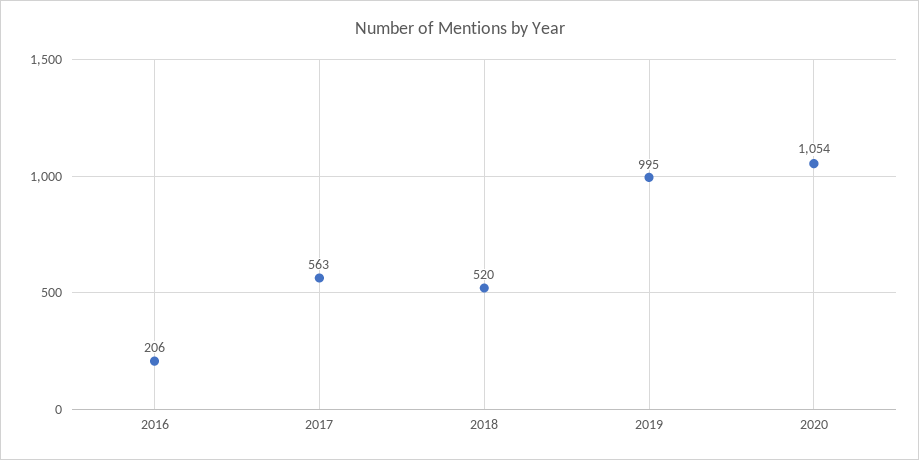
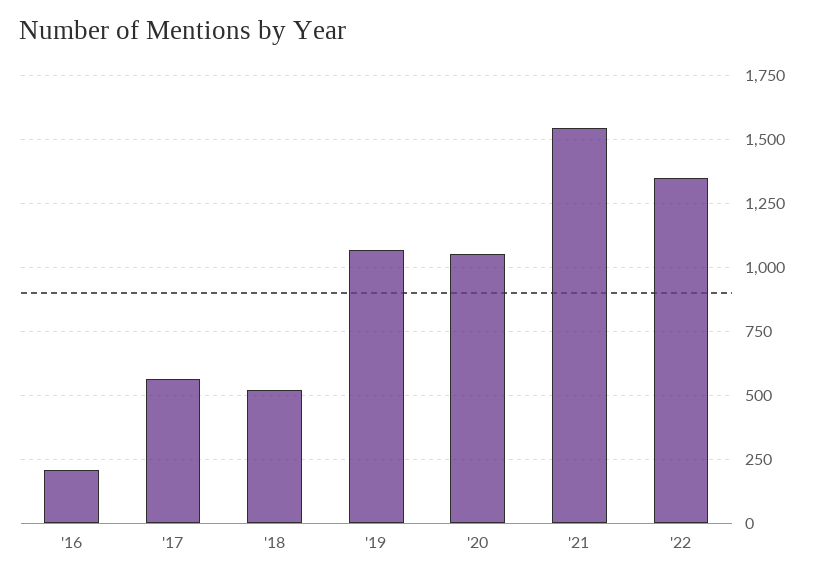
2019: 995 -> 1075
'21: none -> 1550
'22: none -> 1350

